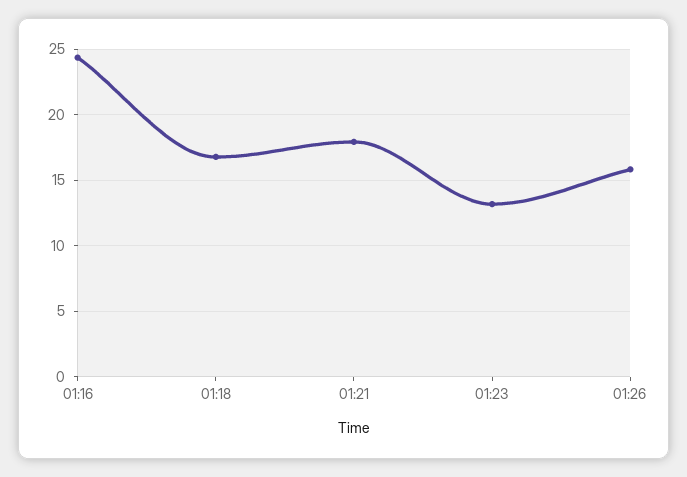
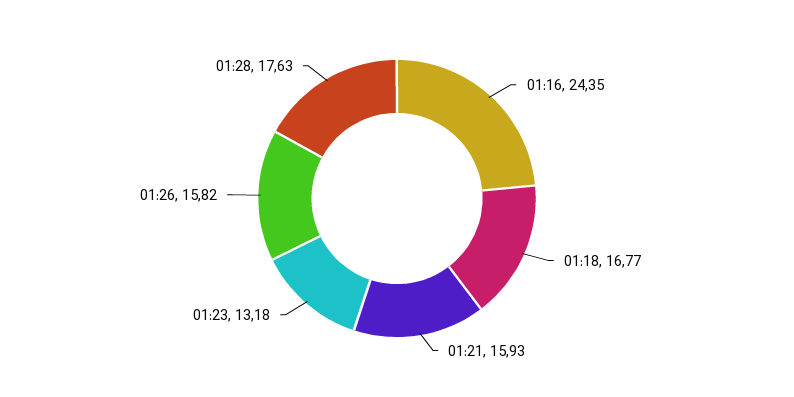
01:21: 18 -> 15.93
01:28: none -> 17.63

